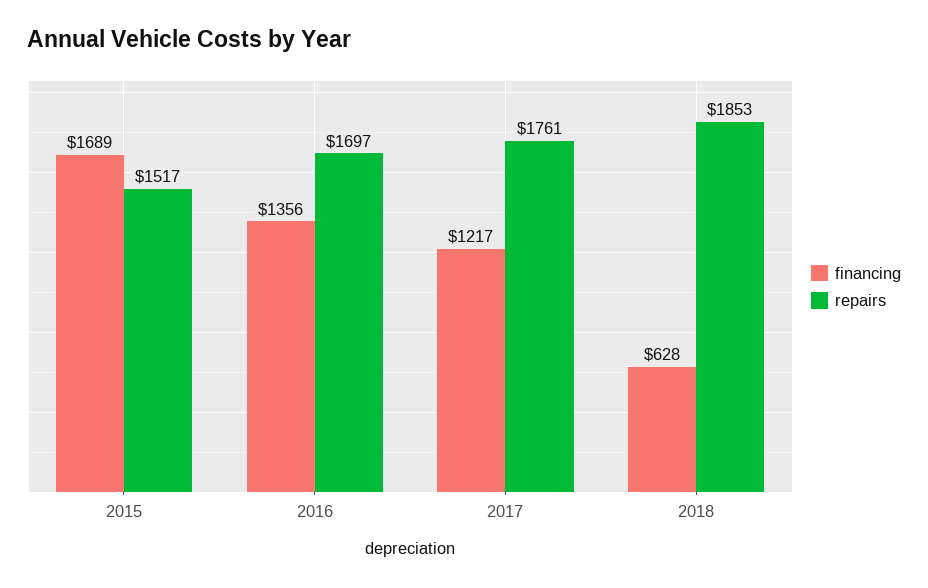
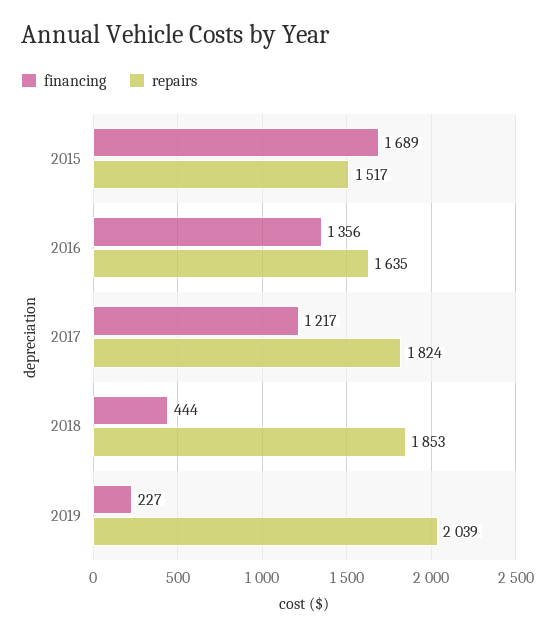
repairs, 2016: 1697 -> 1635
repairs, 2017: 1761 -> 1824
financing, 2018: 628 -> 444
financing, 2019: none -> 227
repairs, 2019: none -> 2039

